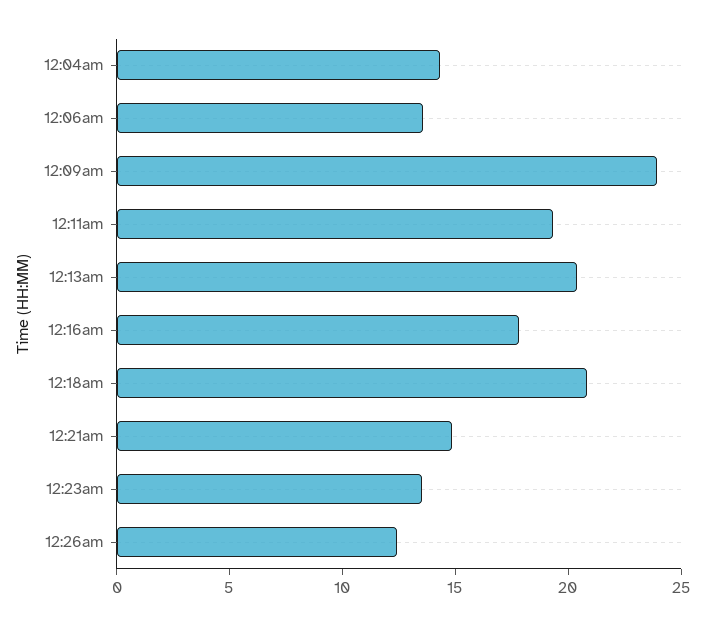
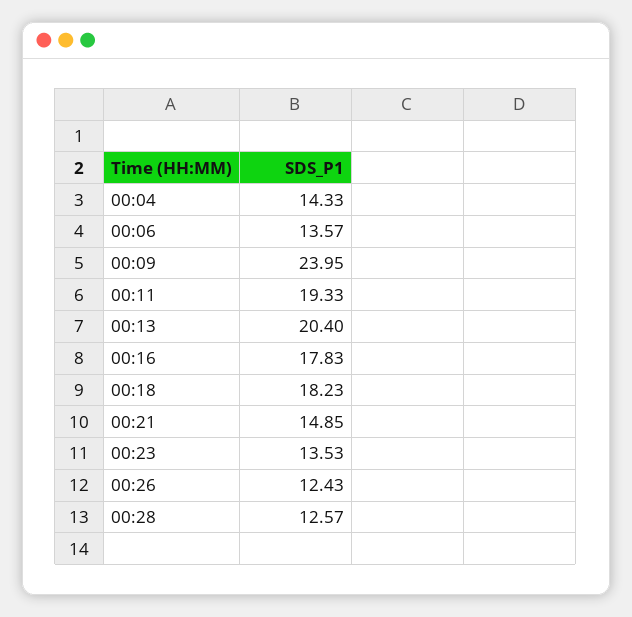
12:18am: 21 -> 18.23
00:28: none -> 12.57

